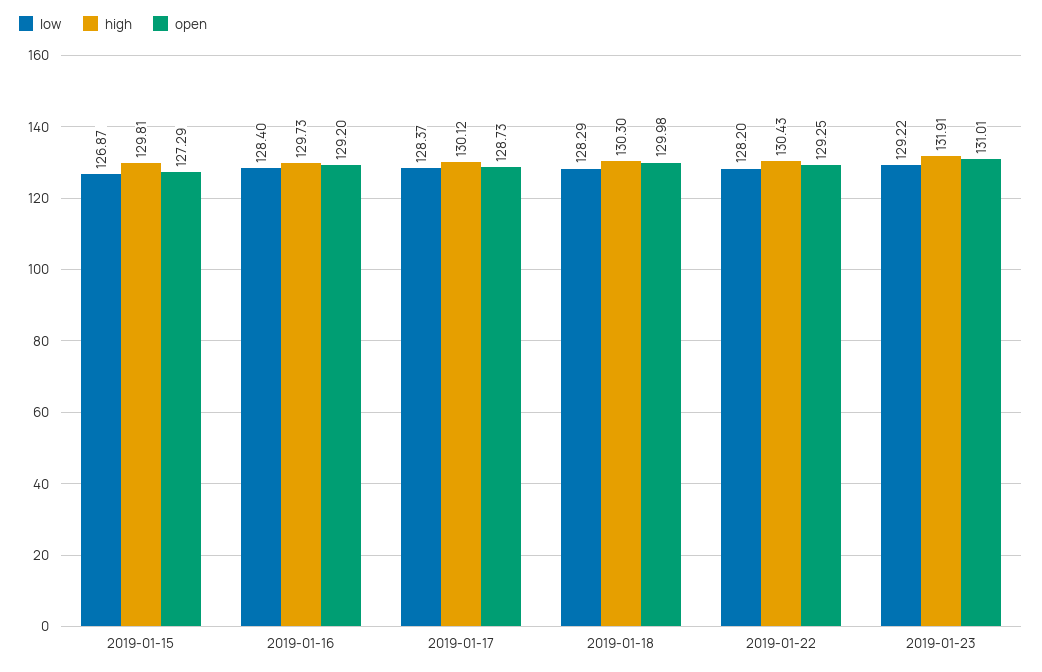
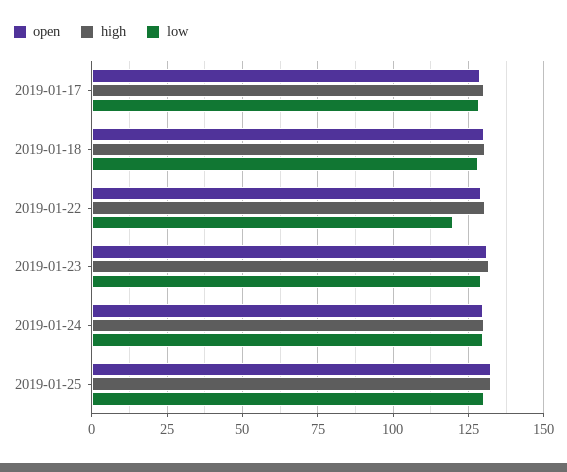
low, 2019-01-15: 126.87 -> none
high, 2019-01-15: 129.81 -> none
open, 2019-01-15: 127.29 -> none
low, 2019-01-16: 128.4 -> none
high, 2019-01-16: 129.73 -> none
open, 2019-01-16: 129.2 -> none
low, 2019-01-22: 128.2 -> 120
open, 2019-01-24: none -> 130
high, 2019-01-24: none -> 130
low, 2019-01-24: none -> 130
open, 2019-01-25: none -> 132.5
high, 2019-01-25: none -> 132.5
low, 2019-01-25: none -> 130

